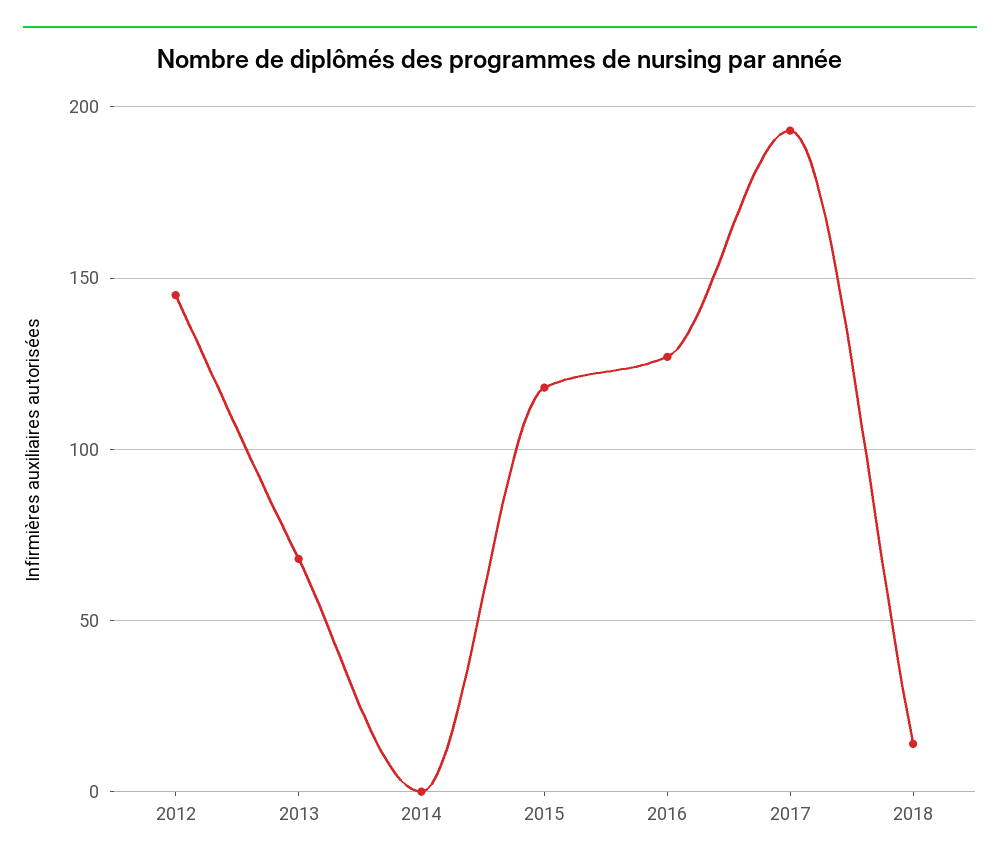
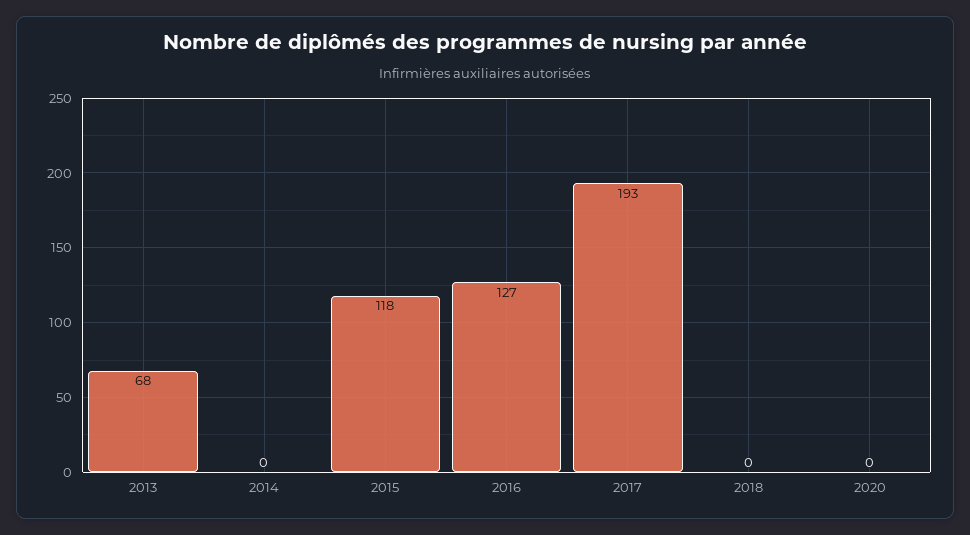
2012: 145 -> none
2018: 15 -> 0
2020: none -> 0

